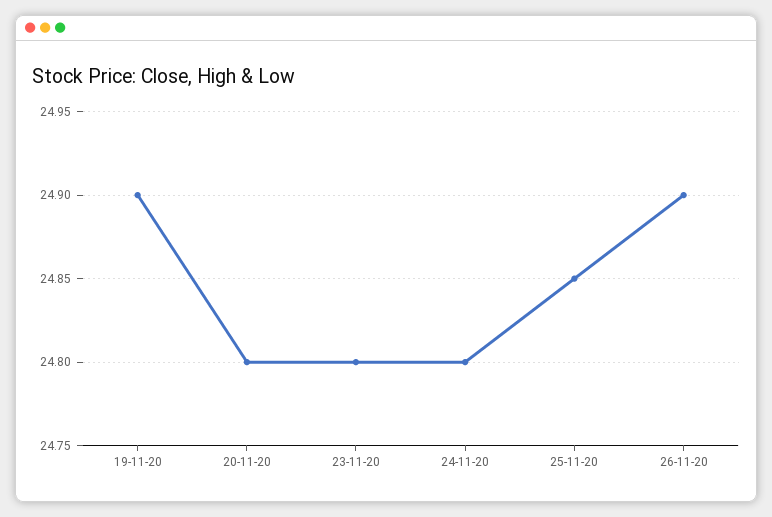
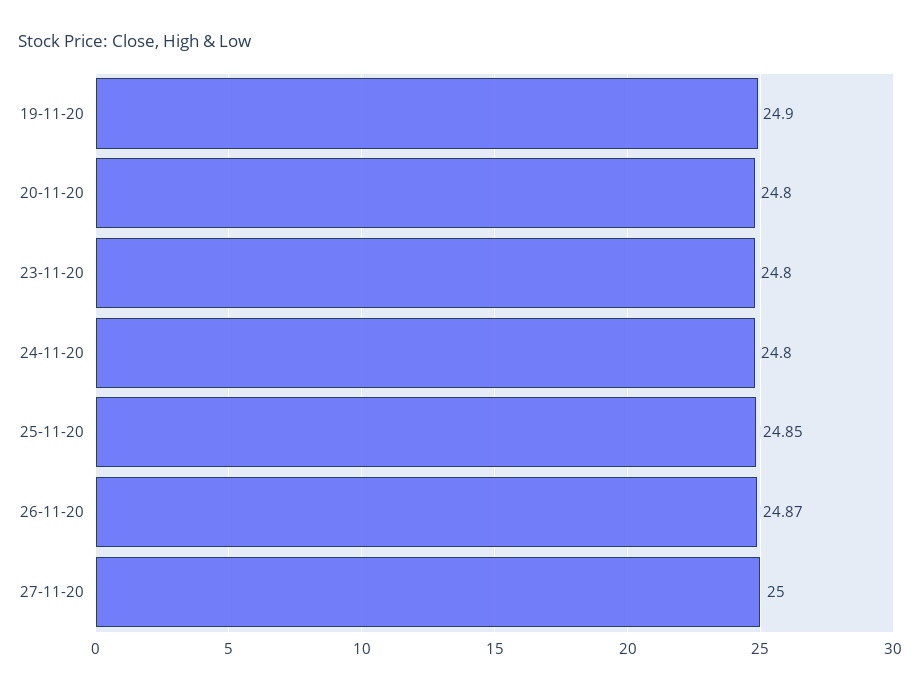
26-11-20: 24.9 -> 24.87
27-11-20: none -> 25

